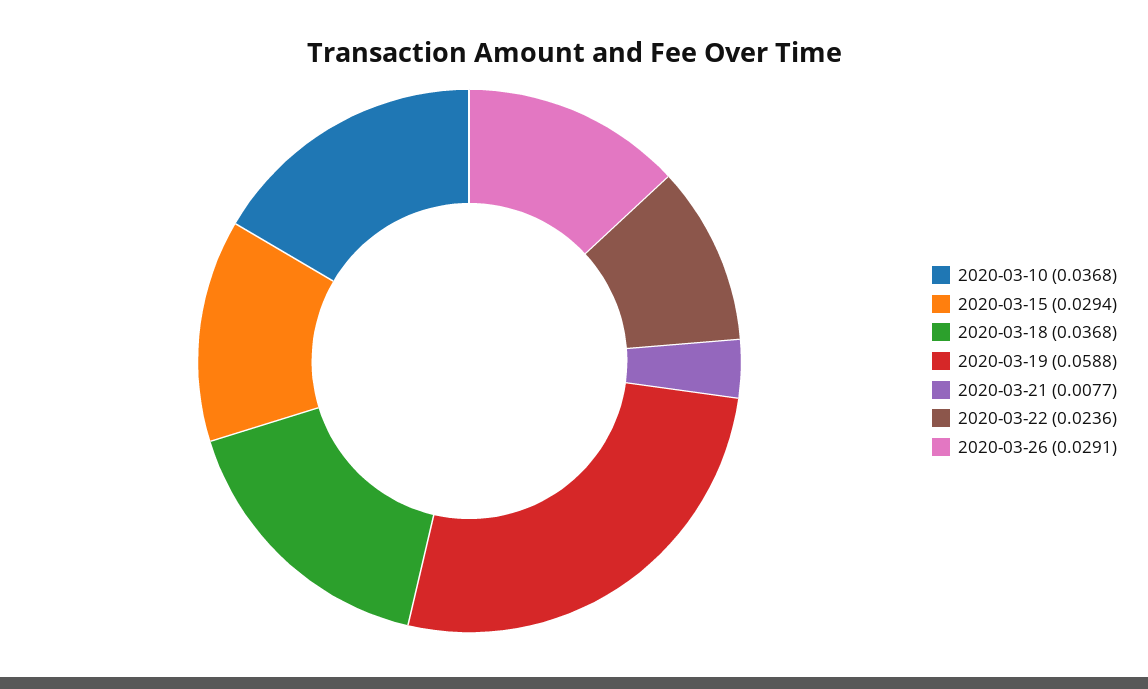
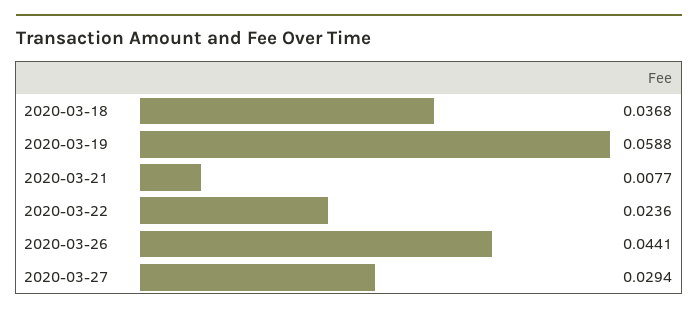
2020-03-10: 0.0368 -> none
2020-03-15: 0.0294 -> none
2020-03-26: 0.0291 -> 0.0441
2020-03-27: none -> 0.0294

